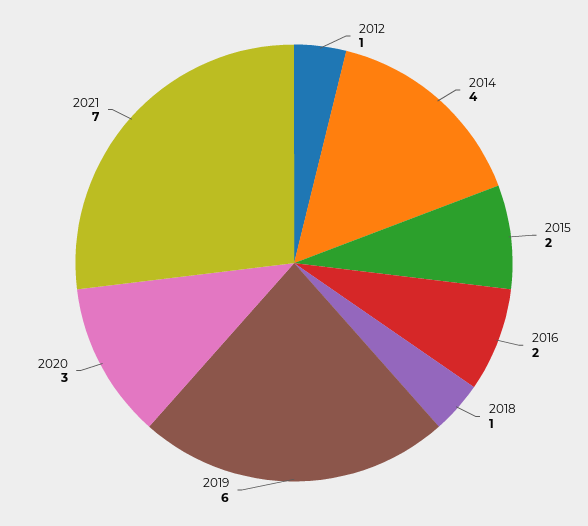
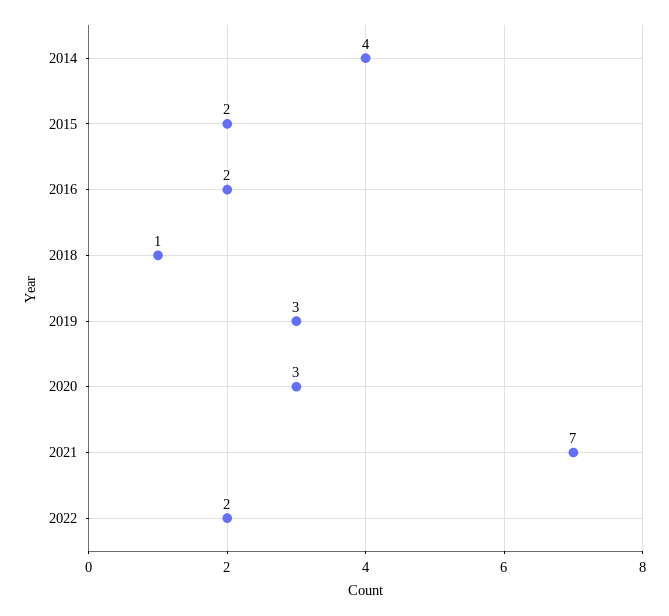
2012: 1 -> none
2019: 6 -> 3
2022: none -> 2

